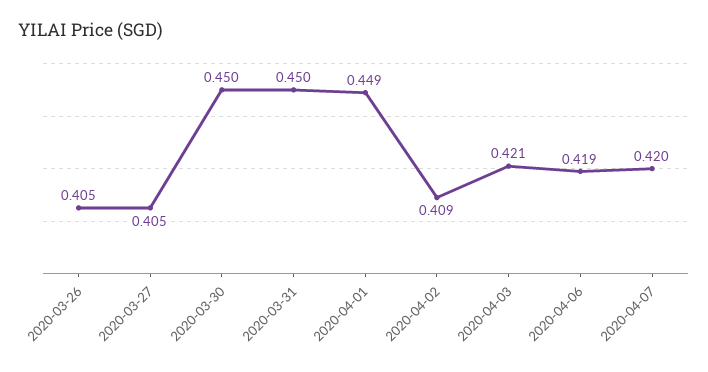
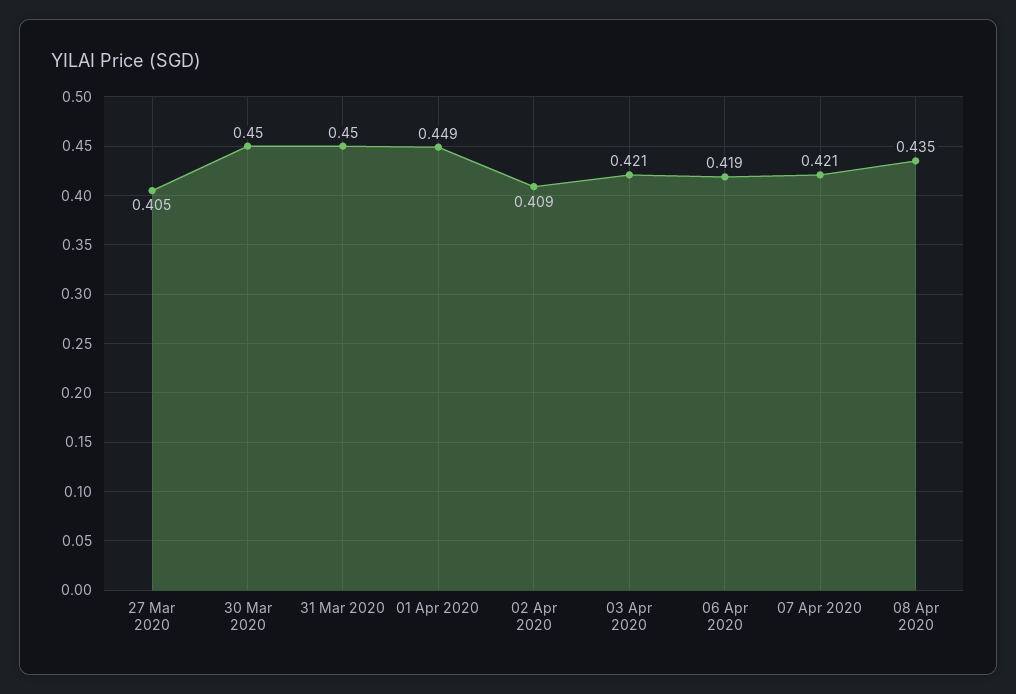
2020-03-26: 0.405 -> none
2020-04-07: 0.42 -> 0.421
08 Apr 2020: none -> 0.435

